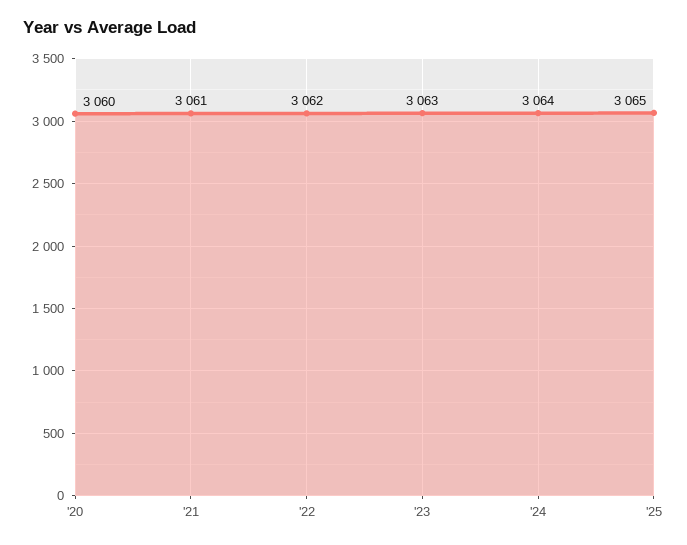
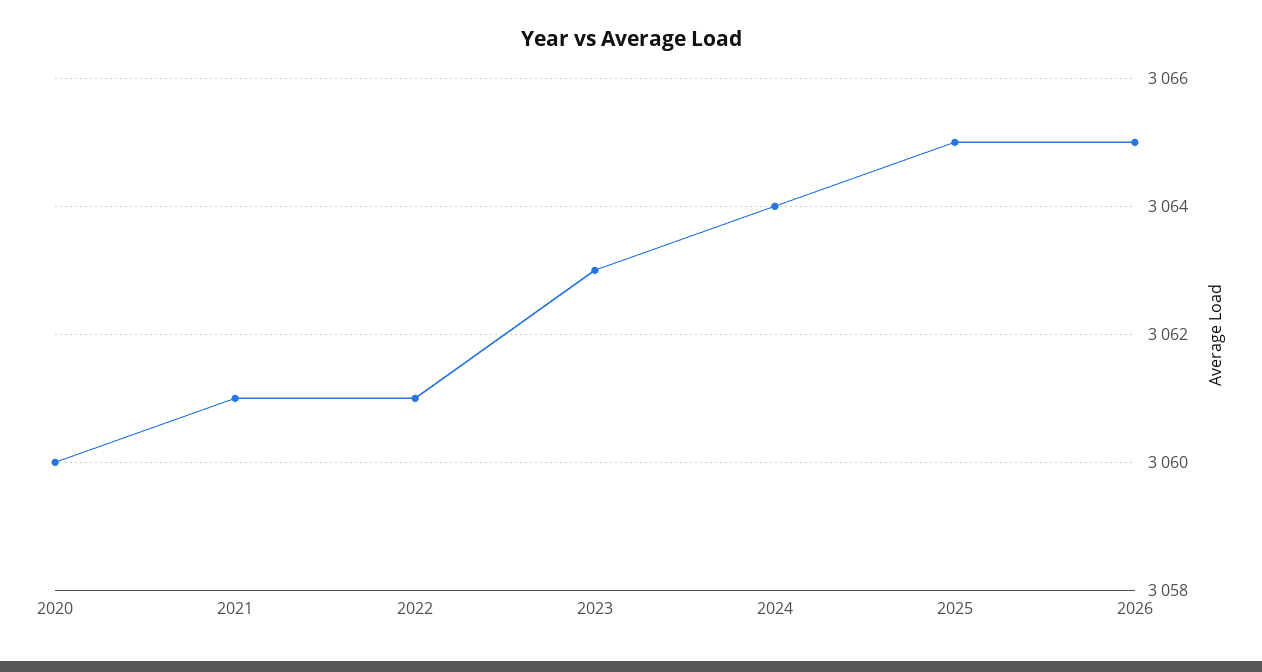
'22: 3062 -> 3061
2026: none -> 3065

